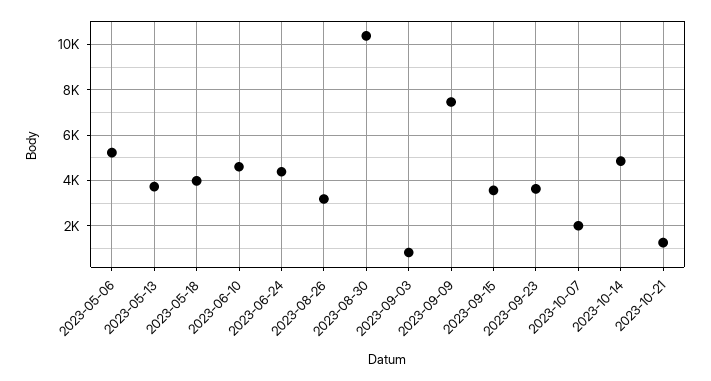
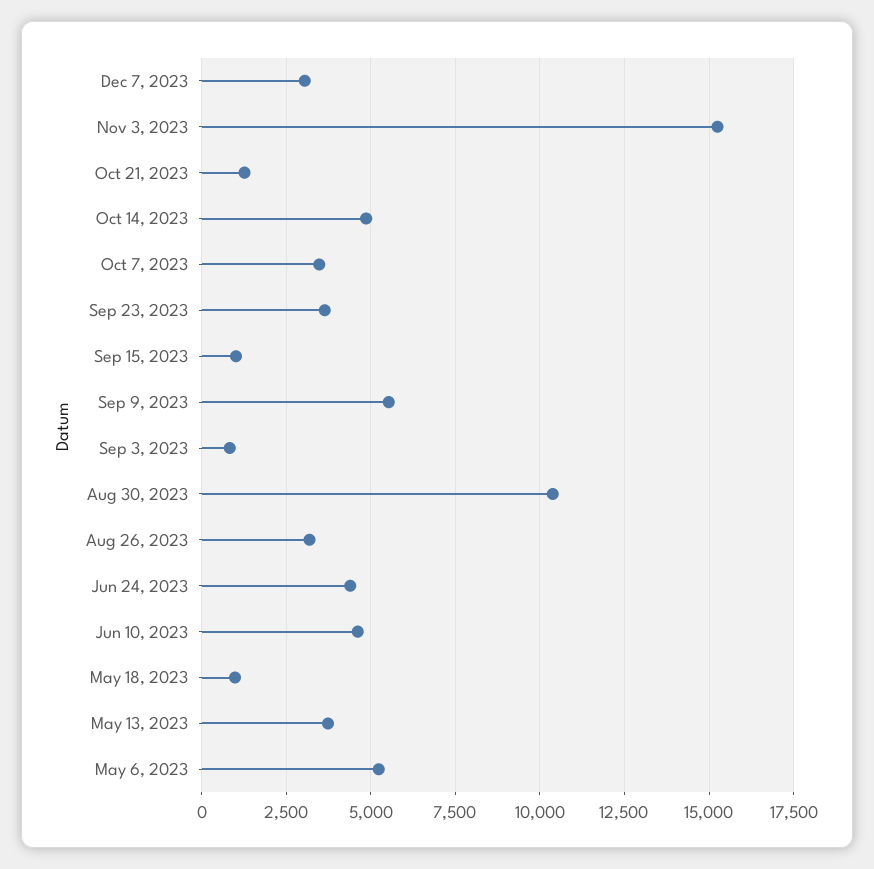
2023-05-18: 4000 -> 1000
2023-09-09: 7500 -> 5500
2023-09-15: 3500 -> 1000
2023-10-07: 2000 -> 3500
Dec 7, 2023: none -> 3000
Nov 3, 2023: none -> 15250

